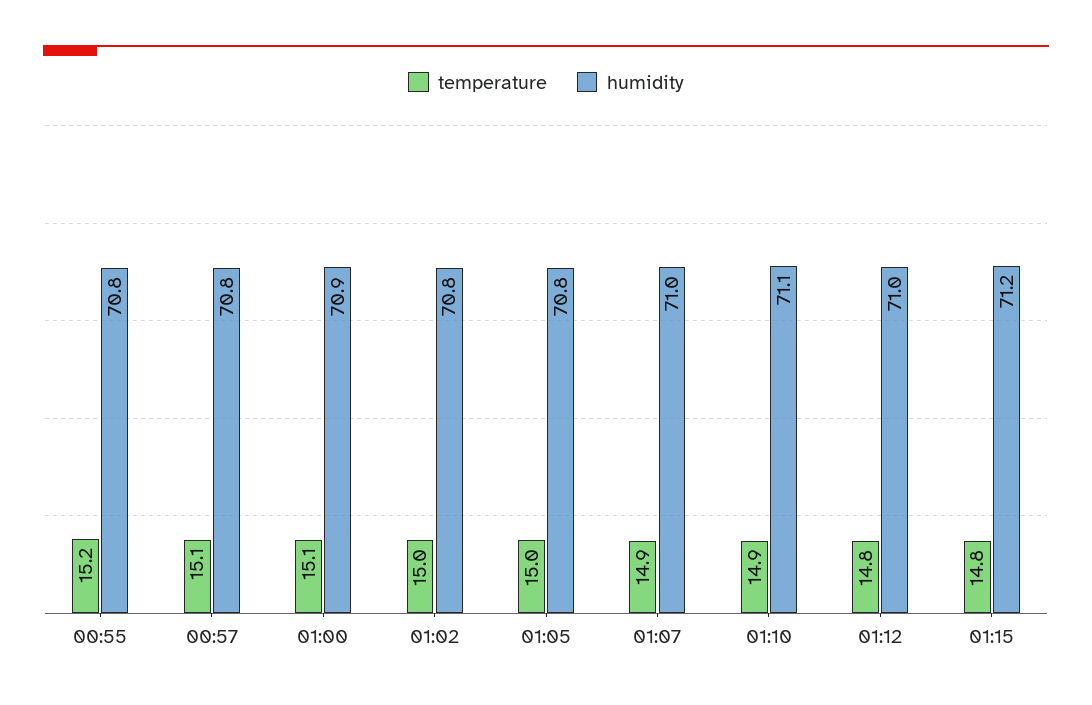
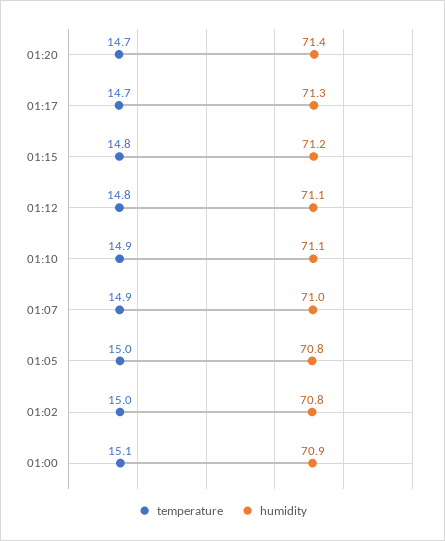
temperature, 00:55: 15.2 -> none
humidity, 00:55: 70.8 -> none
temperature, 00:57: 15.1 -> none
humidity, 00:57: 70.8 -> none
humidity, 01:12: 71 -> 71.1
temperature, 01:20: none -> 14.7
humidity, 01:20: none -> 71.4
temperature, 01:17: none -> 14.7
humidity, 01:17: none -> 71.3

